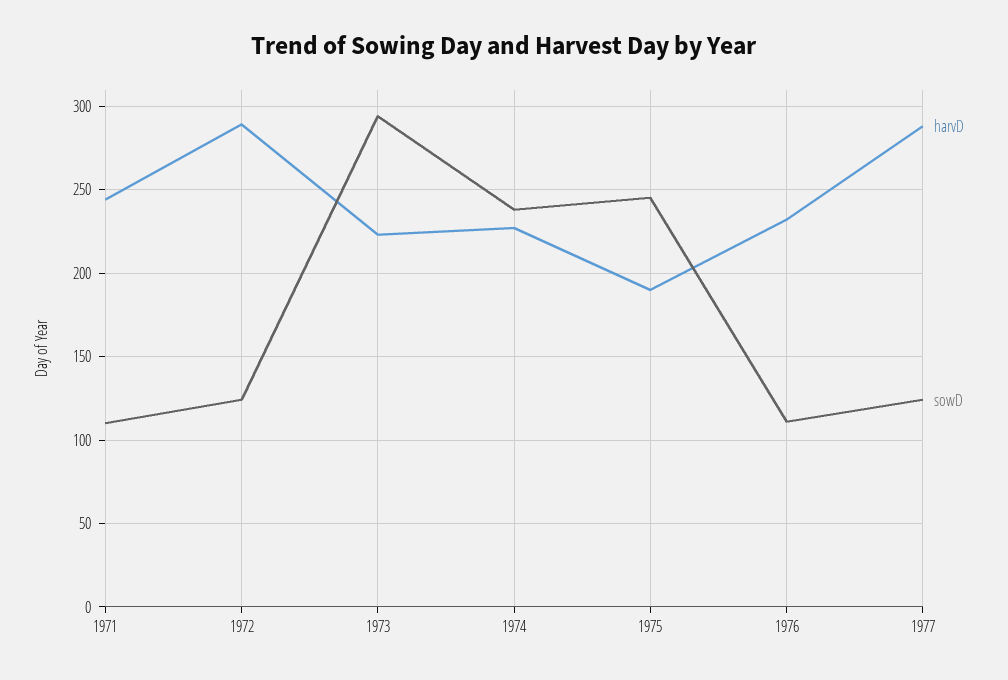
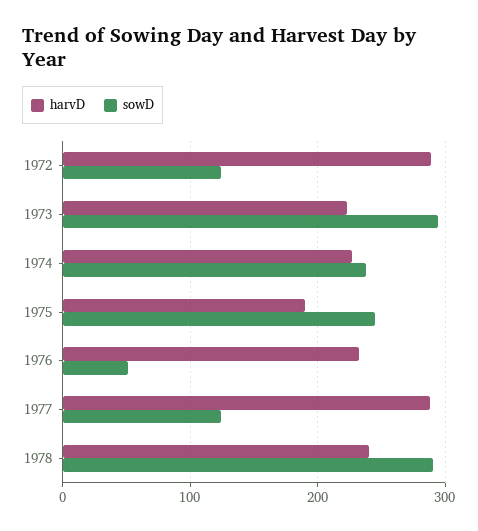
harvD, 1971: 245 -> none
sowD, 1971: 110 -> none
sowD, 1976: 110 -> 50
harvD, 1978: none -> 240
sowD, 1978: none -> 290

